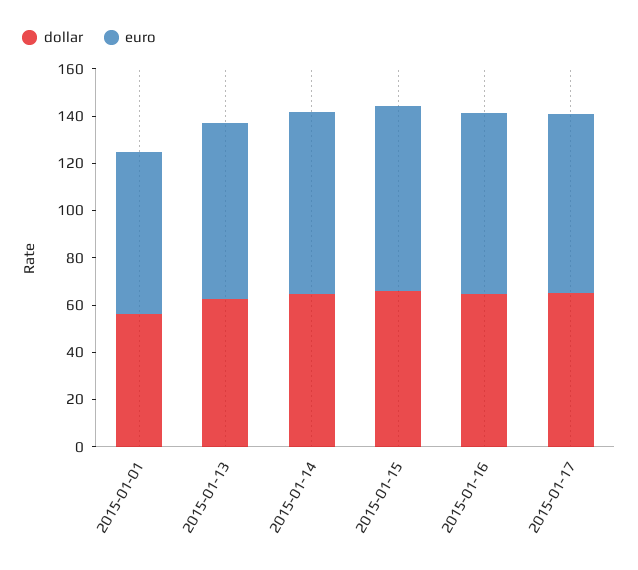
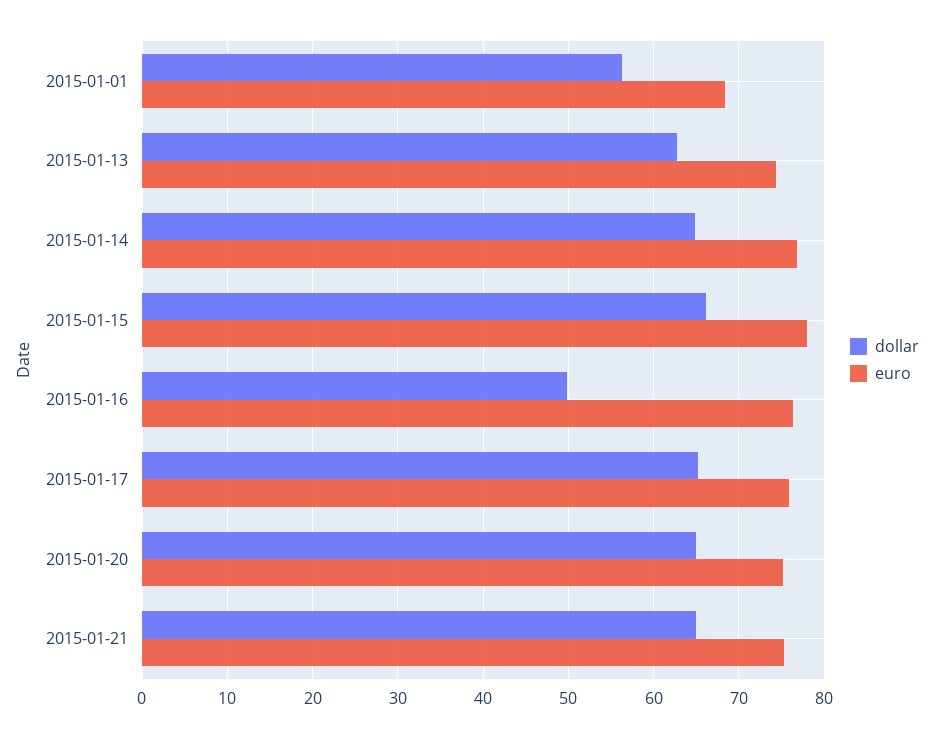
dollar, 2015-01-16: 65 -> 50
dollar, 2015-01-20: none -> 65
euro, 2015-01-20: none -> 75
dollar, 2015-01-21: none -> 65
euro, 2015-01-21: none -> 75

